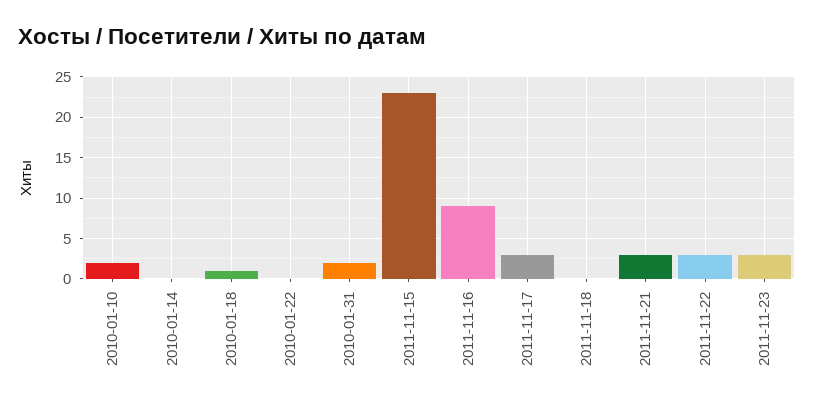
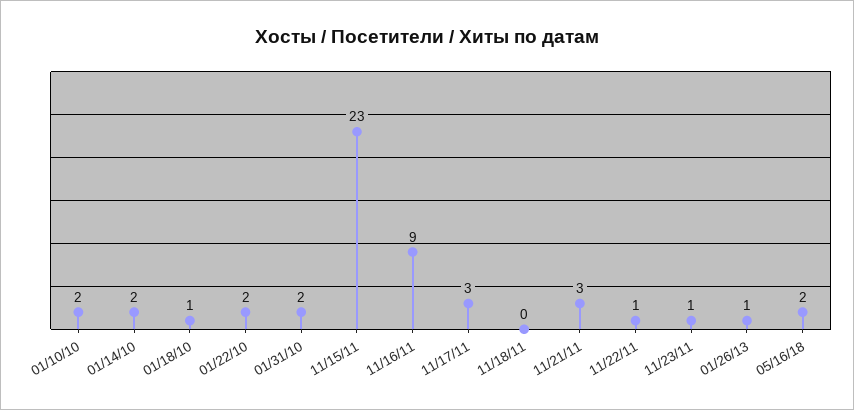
2010-01-14: 0 -> 2
2010-01-22: 0 -> 2
2011-11-22: 3 -> 1
2011-11-23: 3 -> 1
01/26/13: none -> 1
05/16/18: none -> 2

